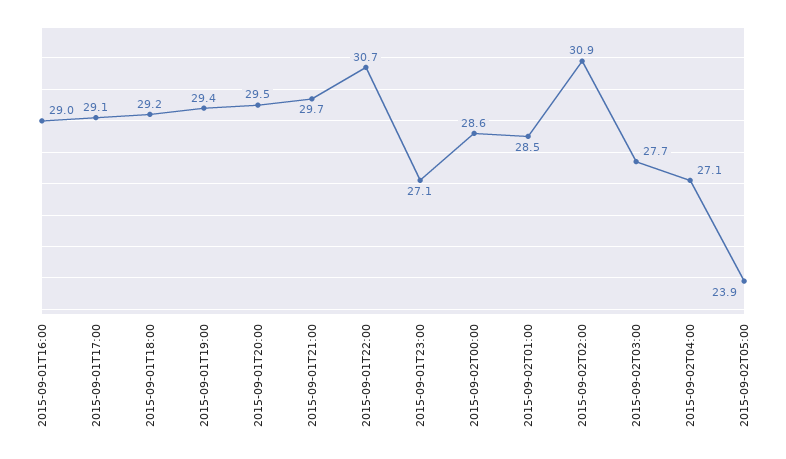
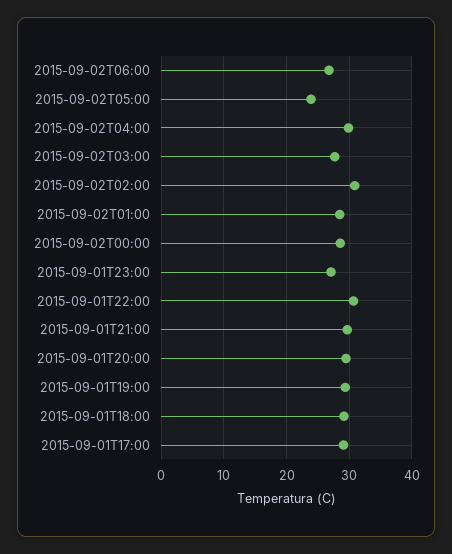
2015-09-01T16:00: 29 -> none
2015-09-02T04:00: 27.1 -> 30
2015-09-02T06:00: none -> 27

